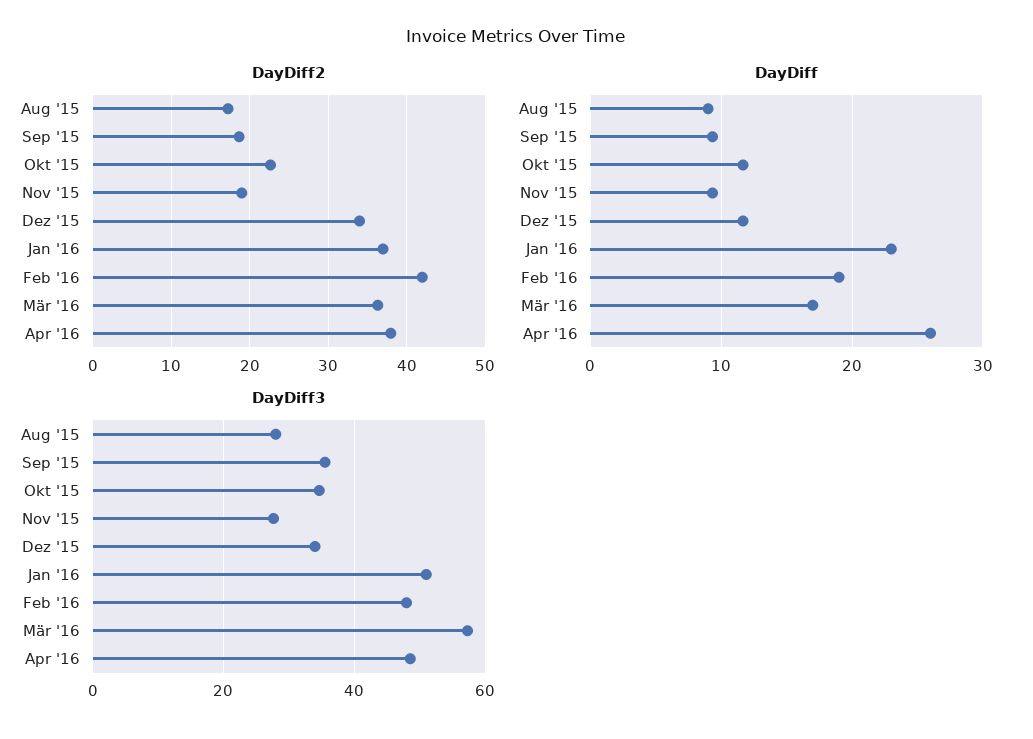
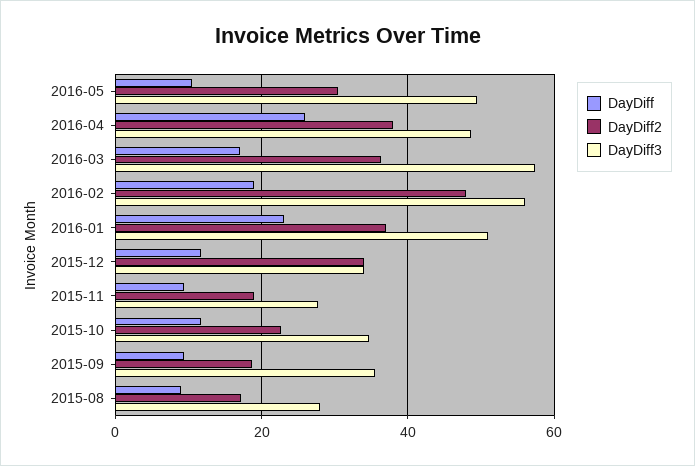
DayDiff2, Feb '16: 42 -> 48
DayDiff3, Feb '16: 48 -> 56
DayDiff, 2016-05: none -> 10
DayDiff2, 2016-05: none -> 30
DayDiff3, 2016-05: none -> 50

